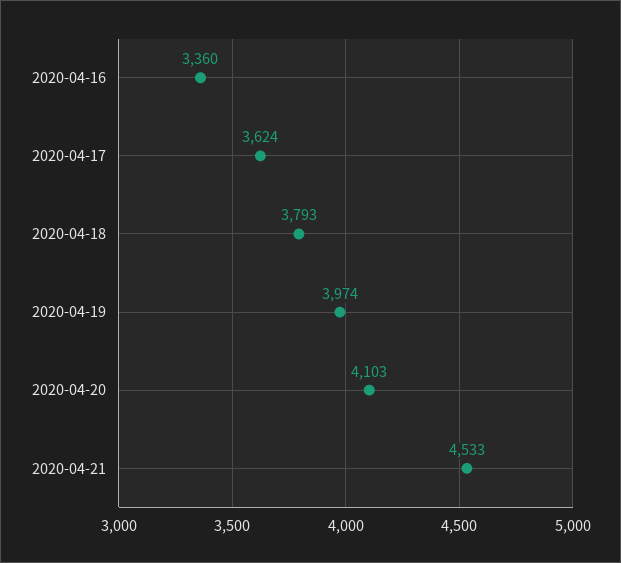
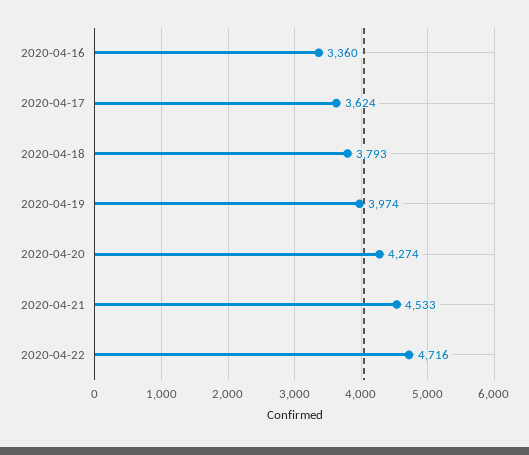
2020-04-20: 4103 -> 4274
2020-04-22: none -> 4716

